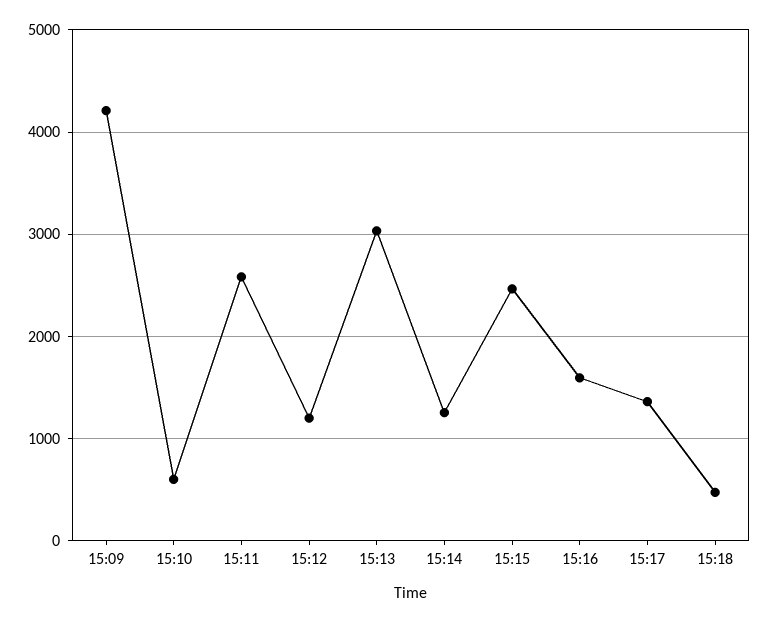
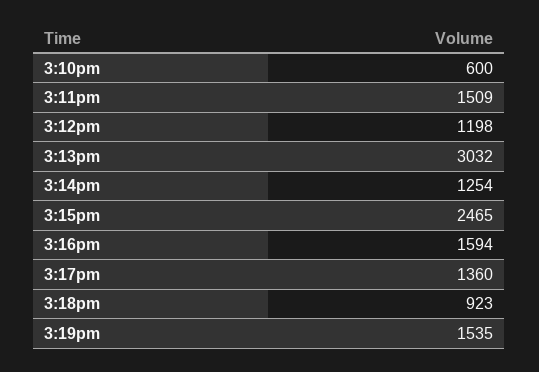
15:09: 4200 -> none
15:11: 2600 -> 1509
15:18: 500 -> 923
3:19pm: none -> 1535

